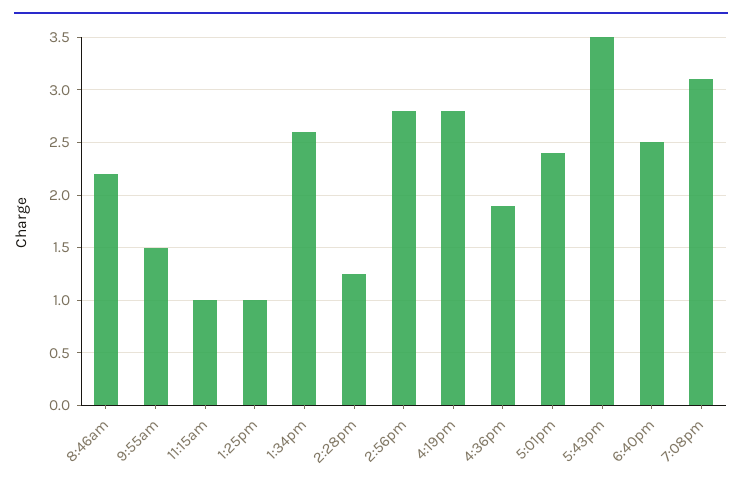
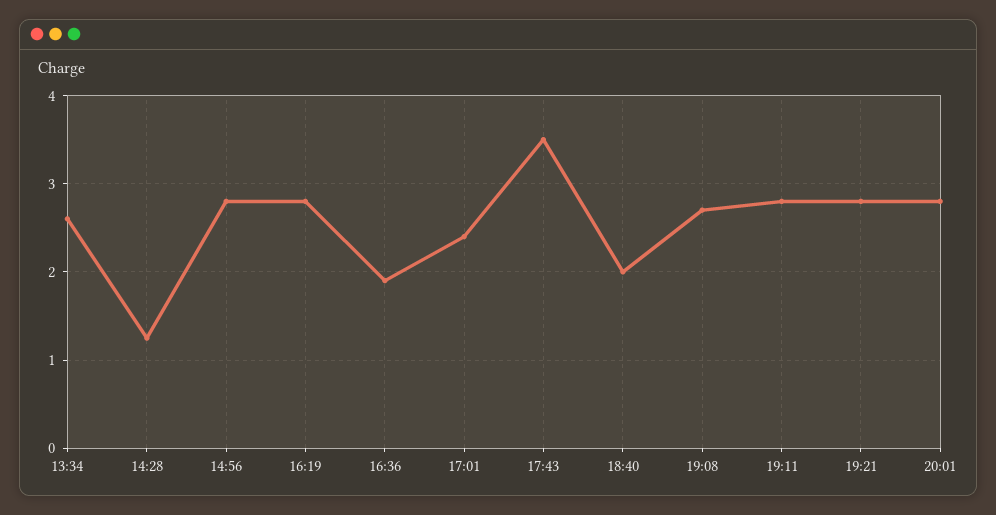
8:46am: 2.2 -> none
9:55am: 1.5 -> none
11:15am: 1 -> none
1:25pm: 1 -> none
6:40pm: 2.5 -> 2
7:08pm: 3.1 -> 2.7
19:11: none -> 2.8
19:21: none -> 2.8
20:01: none -> 2.8

